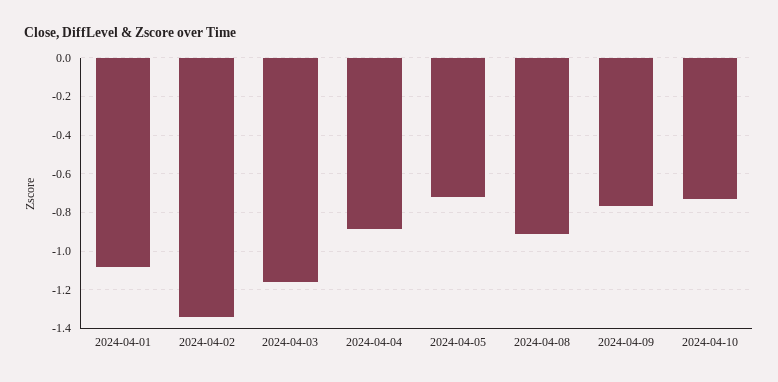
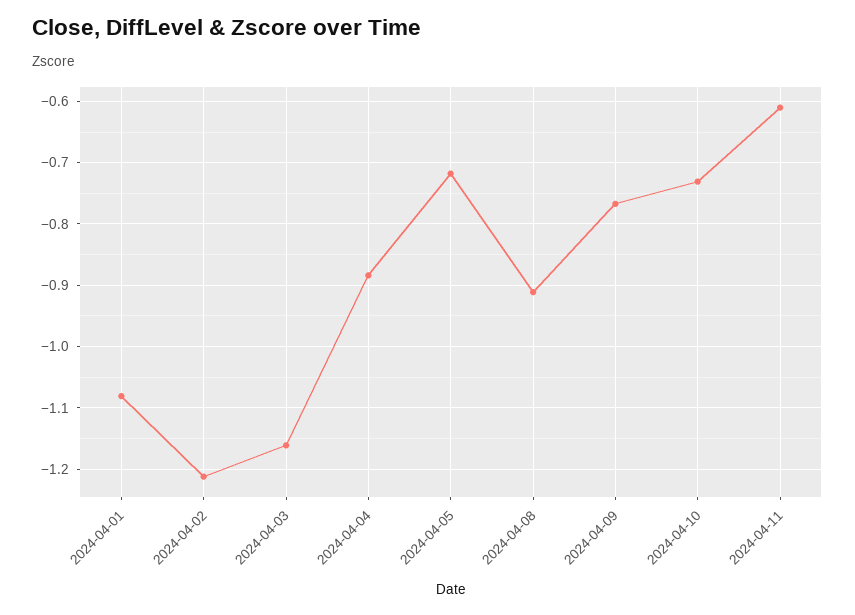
2024-04-02: -1.35 -> -1.21
2024-04-11: none -> -0.61

